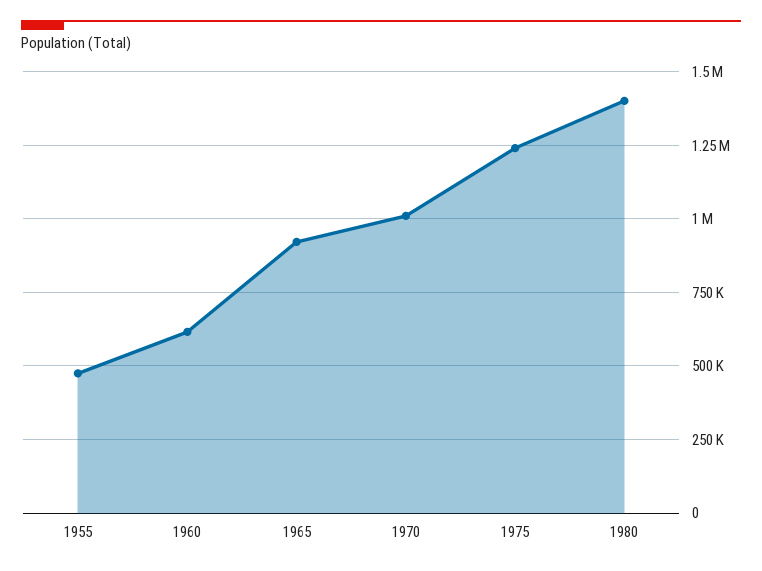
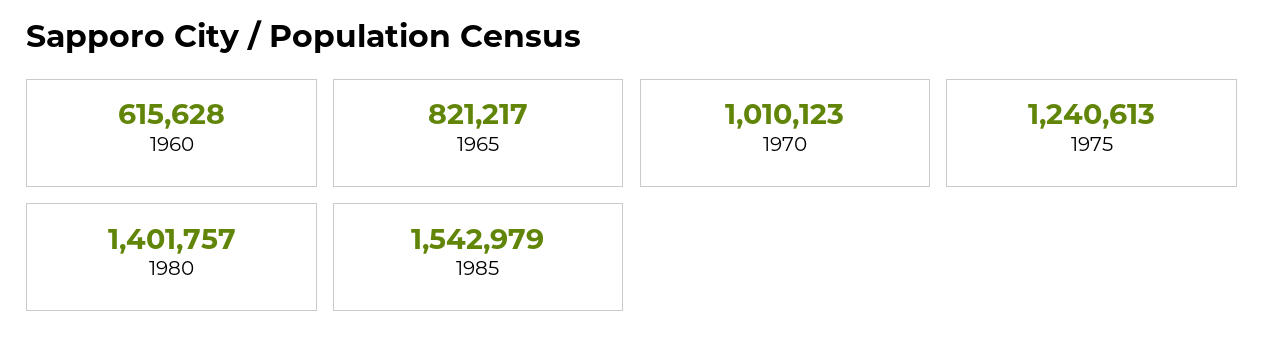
1955: 475000 -> none
1965: 925000 -> 821217
1985: none -> 1542979

